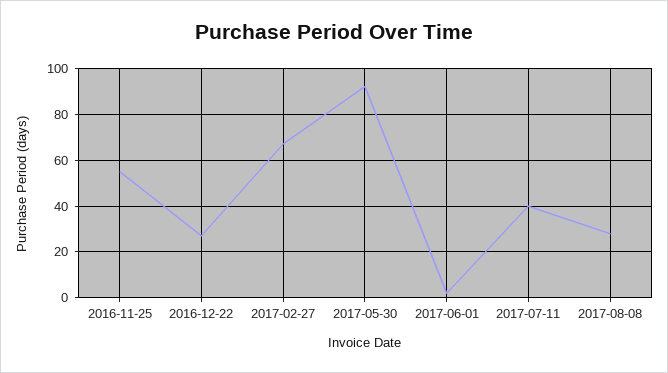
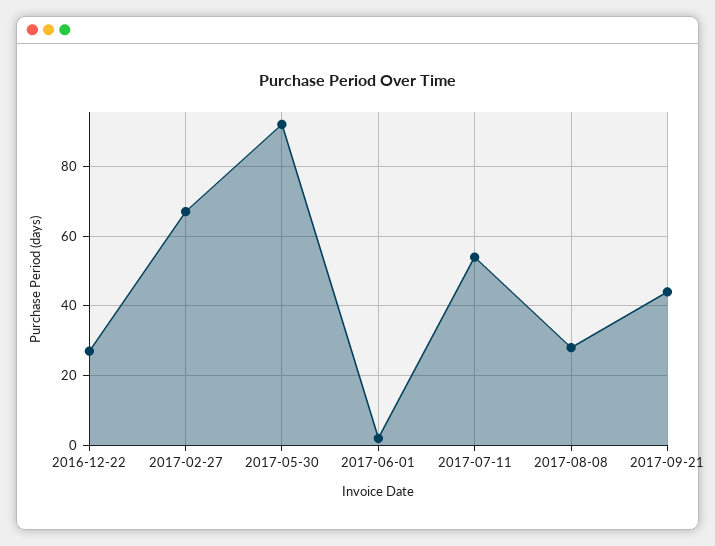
2016-11-25: 55 -> none
2017-07-11: 40 -> 55
2017-09-21: none -> 45

